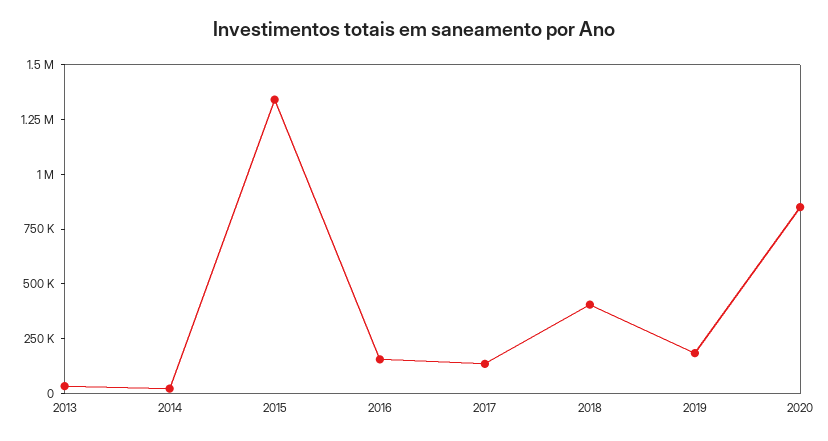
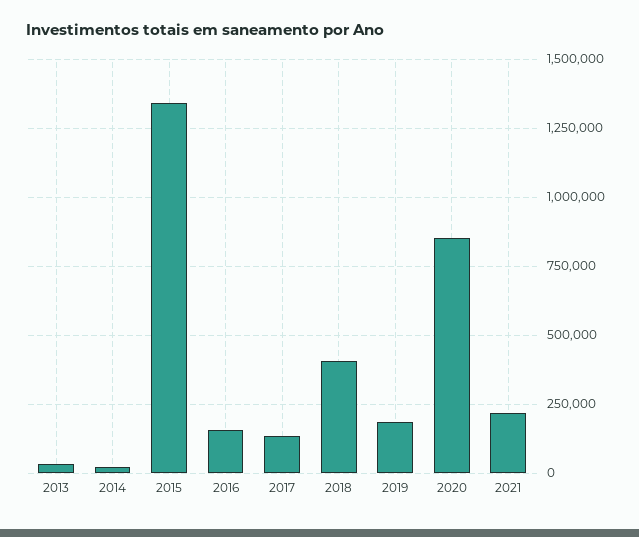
2021: none -> 225000

